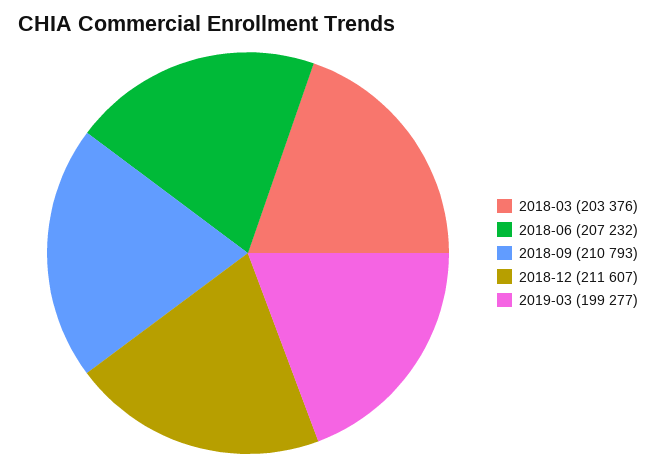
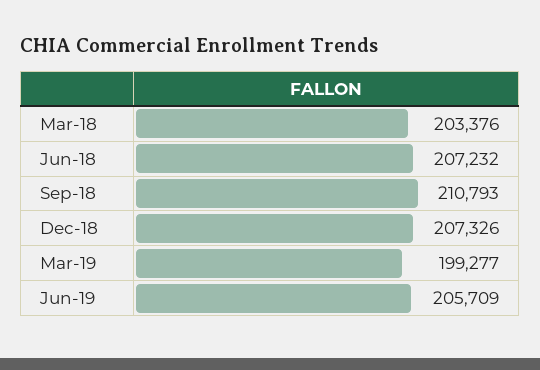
2018-12: 211607 -> 207326
Jun-19: none -> 205709

